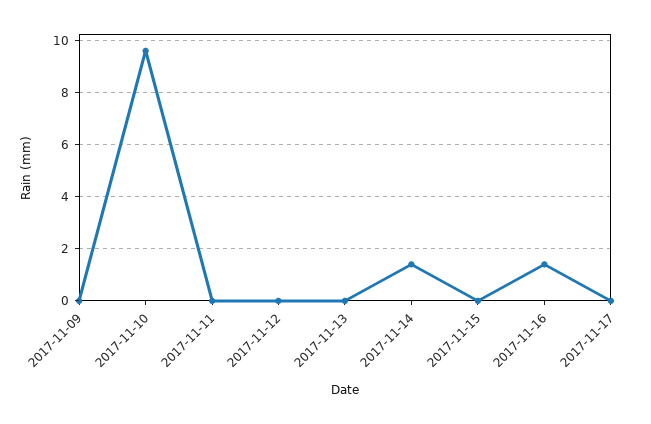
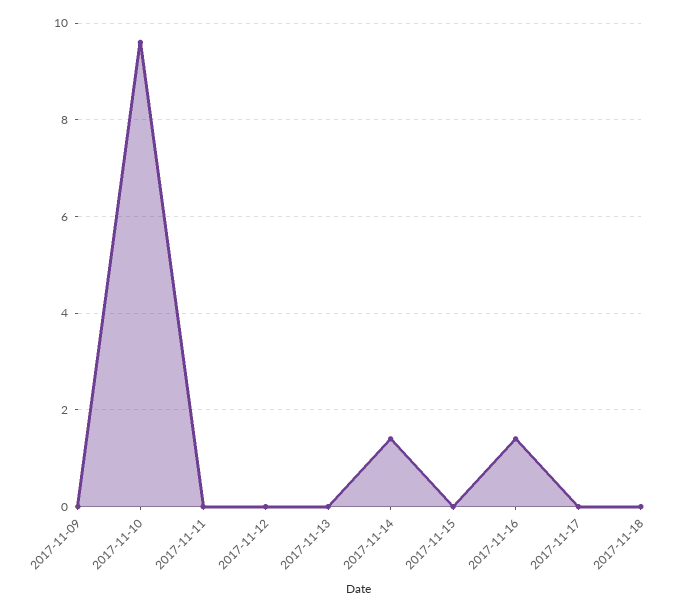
2017-11-18: none -> 0

